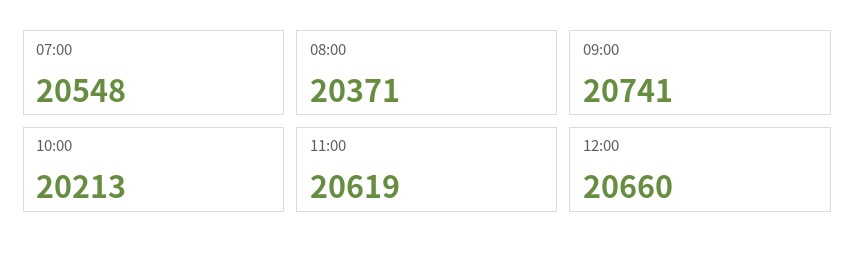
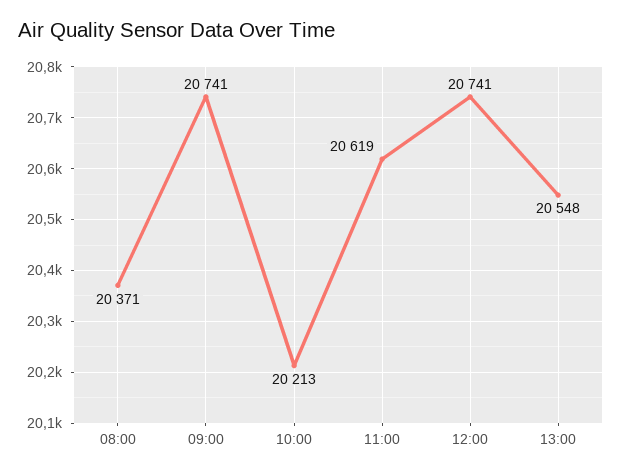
07:00: 20548 -> none
12:00: 20660 -> 20741
13:00: none -> 20548

